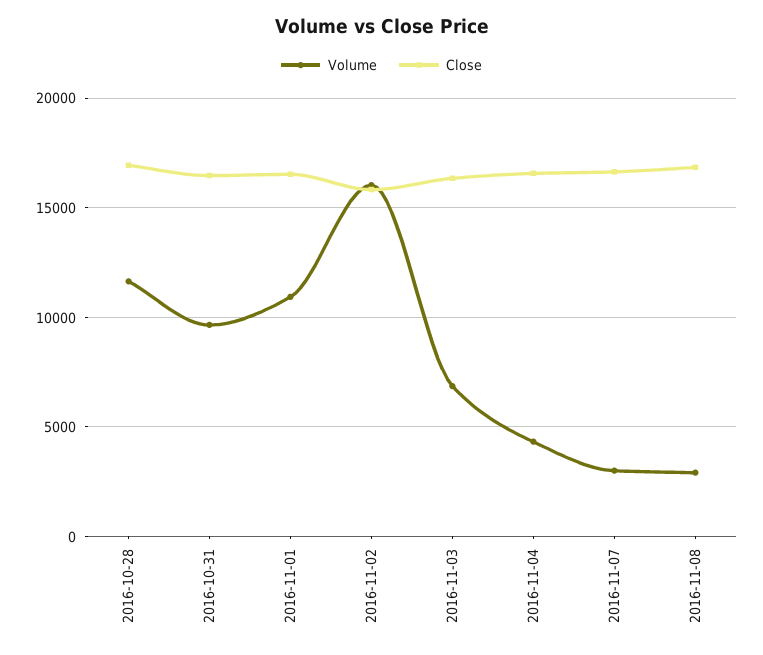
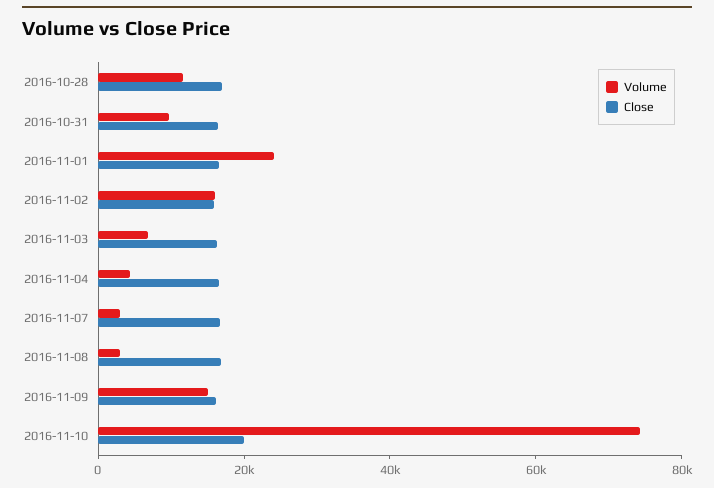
Volume, 2016-11-01: 11000 -> 25000
Volume, 2016-11-09: none -> 15000
Close, 2016-11-09: none -> 15000
Volume, 2016-11-10: none -> 75000
Close, 2016-11-10: none -> 20000

